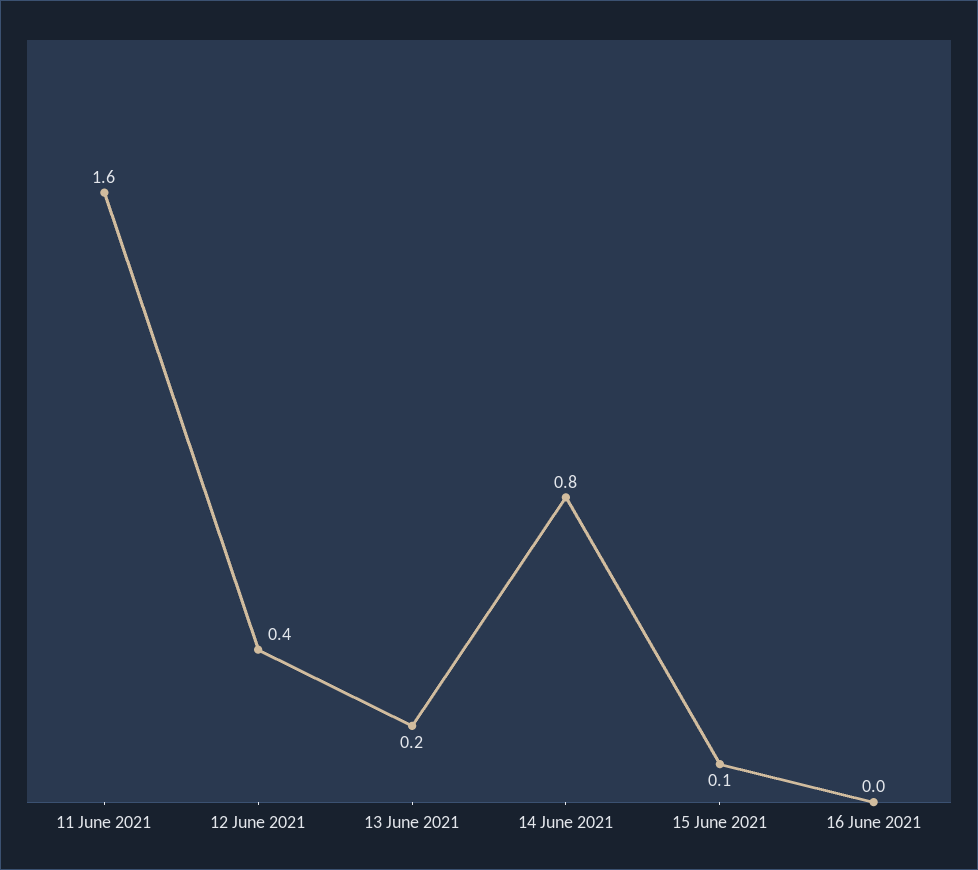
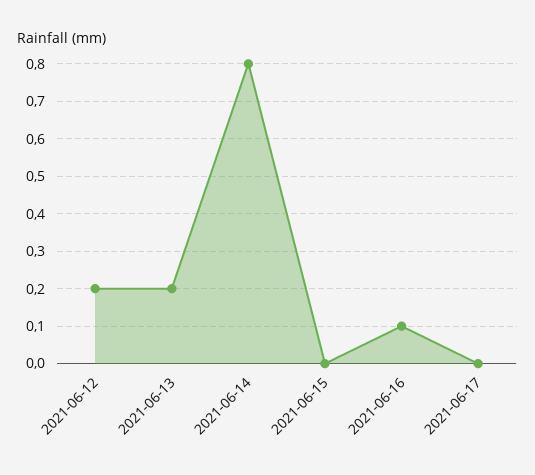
11 June 2021: 1.6 -> none
12 June 2021: 0.4 -> 0.2
15 June 2021: 0.1 -> 0
16 June 2021: 0 -> 0.1
2021-06-17: none -> 0

